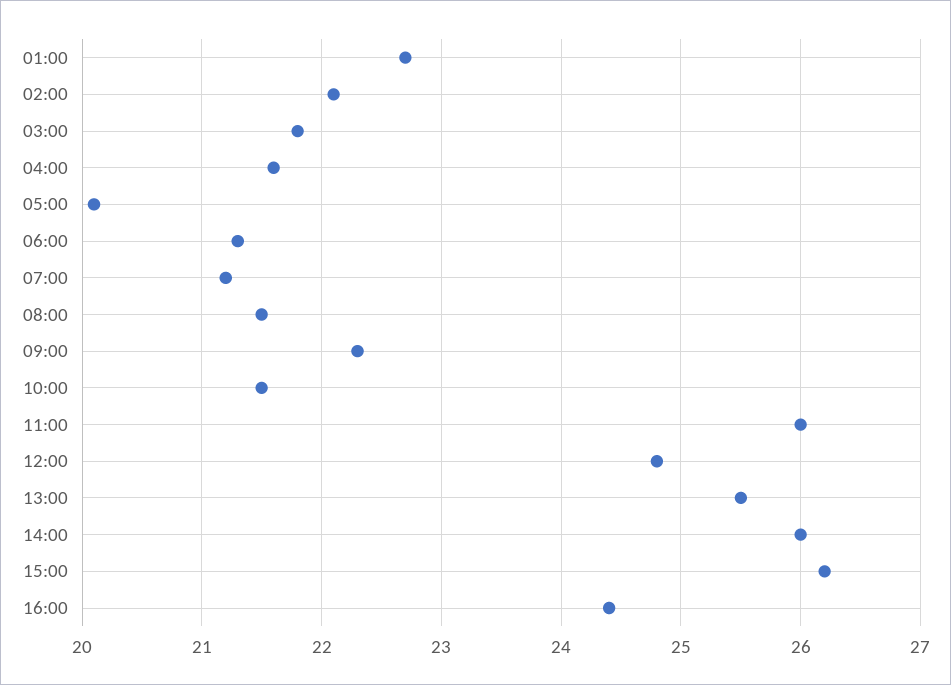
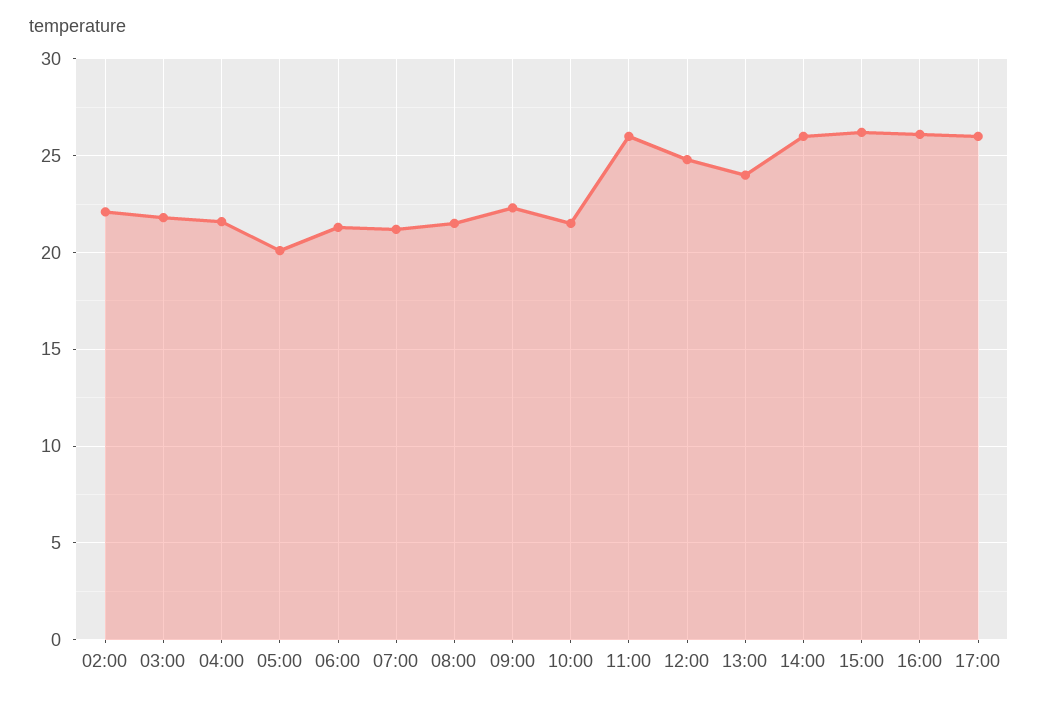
01:00: 22.7 -> none
13:00: 25.5 -> 24
16:00: 24.4 -> 26
17:00: none -> 26

